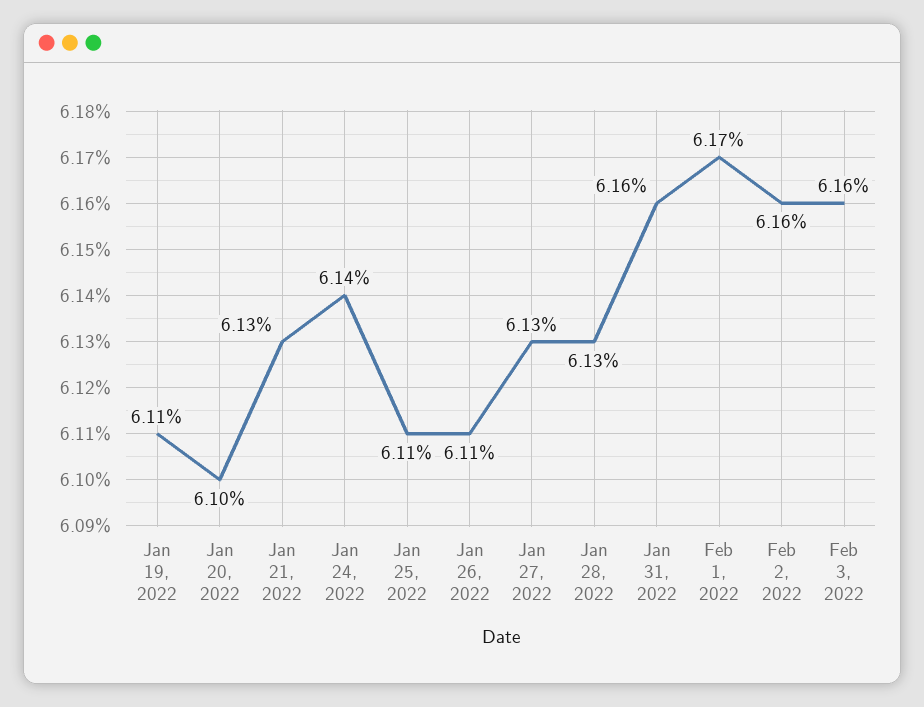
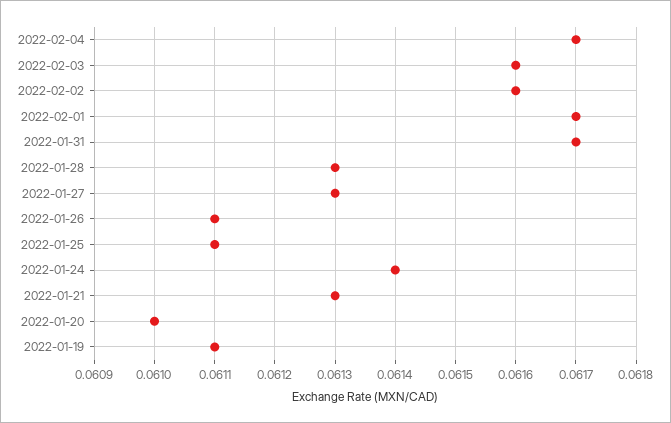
Jan 31, 2022: 0.0616 -> 0.0617
2022-02-04: none -> 0.0617

